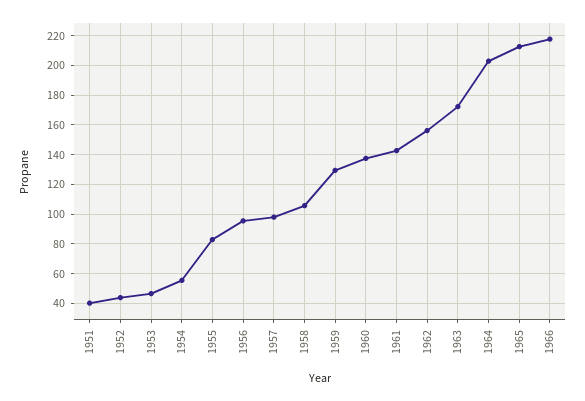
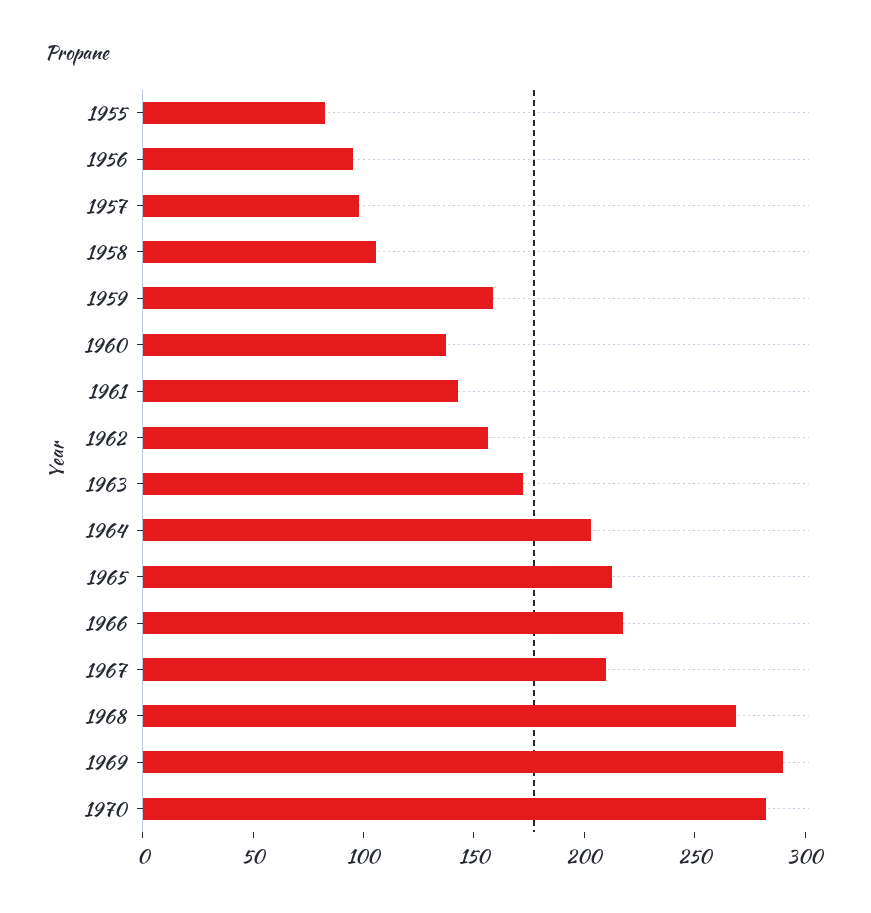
1951: 40 -> none
1952: 45 -> none
1953: 45 -> none
1954: 55 -> none
1959: 130 -> 160
1967: none -> 210
1968: none -> 270
1969: none -> 290
1970: none -> 280

